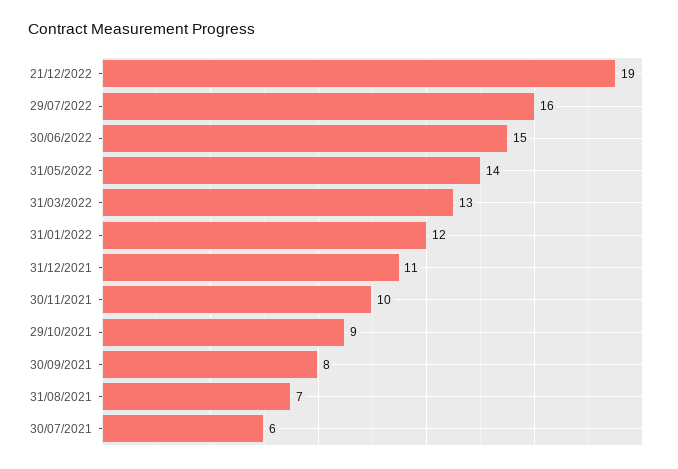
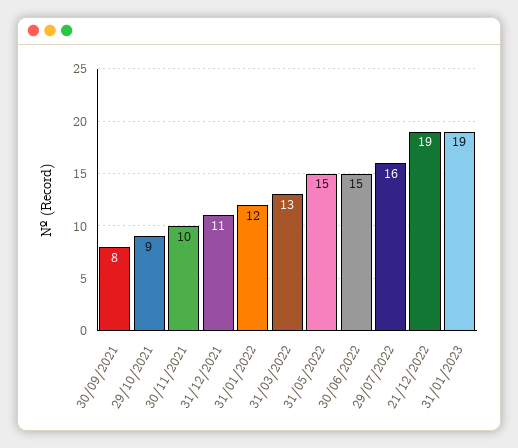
31/05/2022: 14 -> 15
31/08/2021: 7 -> none
30/07/2021: 6 -> none
31/01/2023: none -> 19

